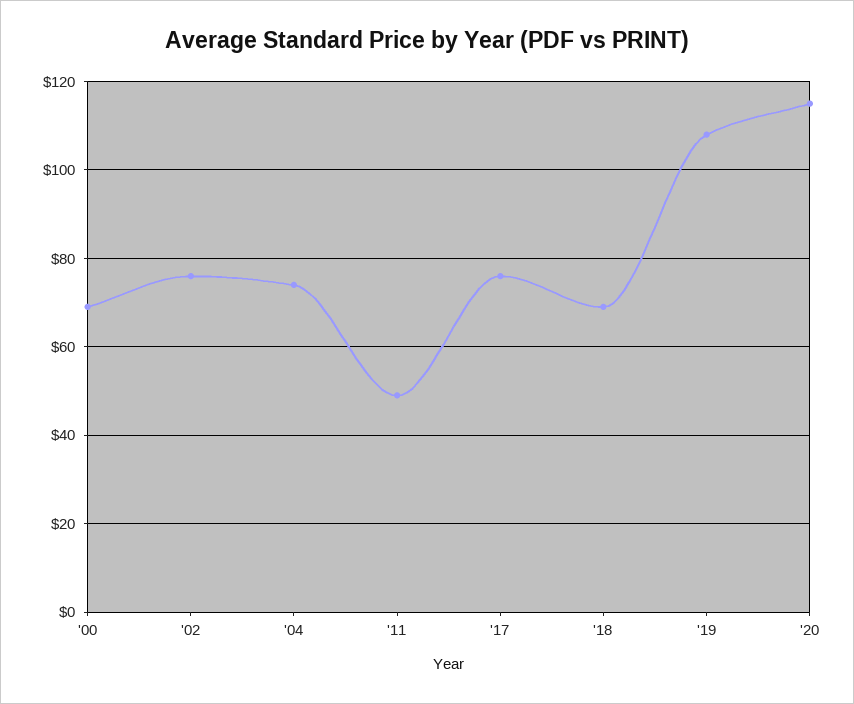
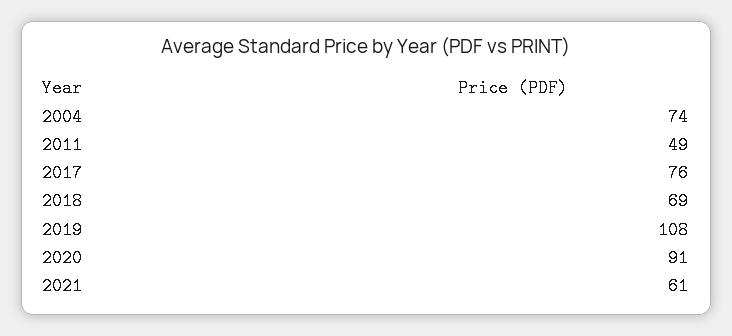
'00: 70 -> none
'02: 75 -> none
'20: 115 -> 91
2021: none -> 61

